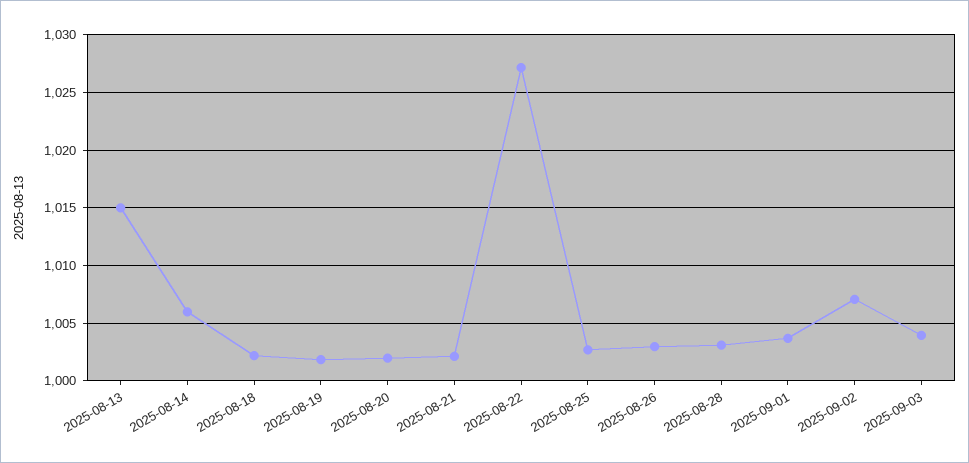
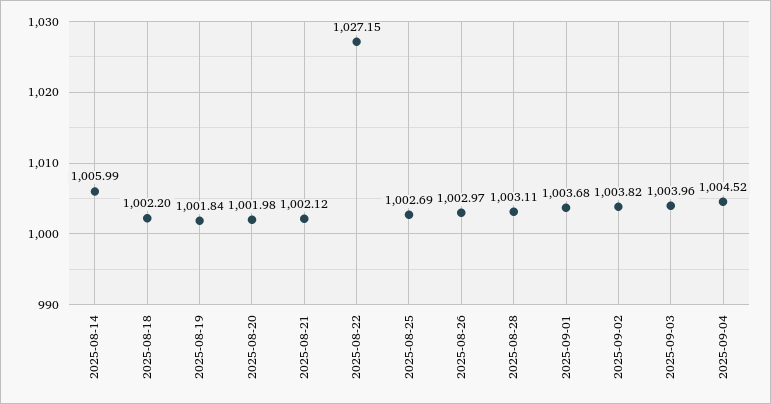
2025-08-13: 1015 -> none
2025-09-02: 1007 -> 1003.82
2025-09-04: none -> 1004.52

